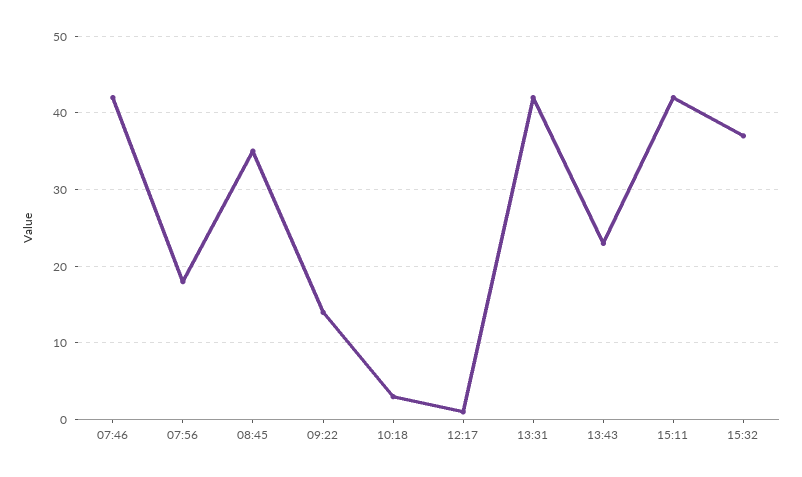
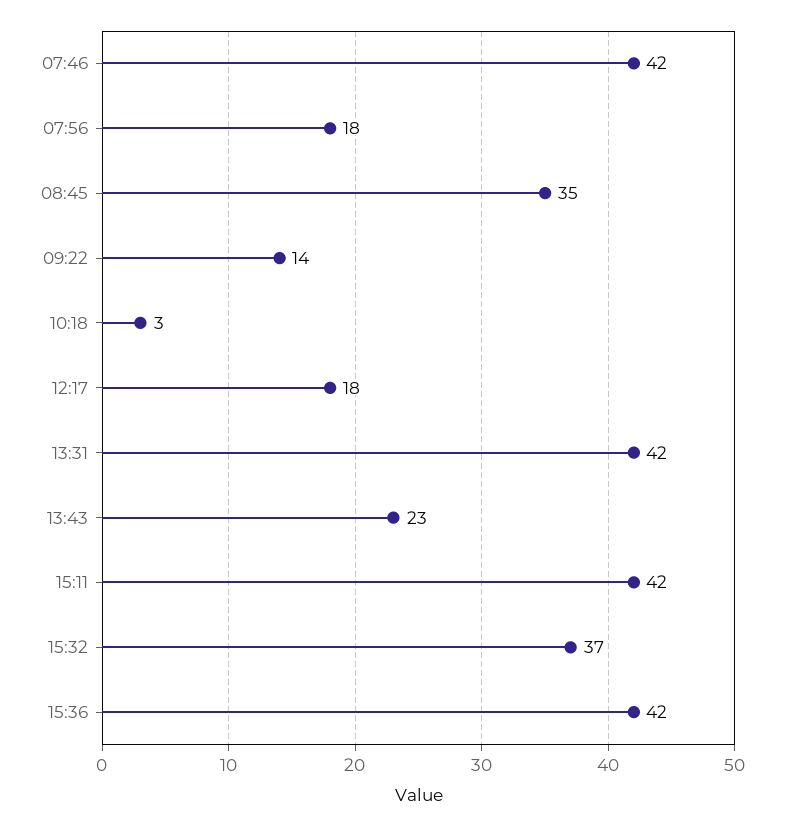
12:17: 1 -> 18
15:36: none -> 42

